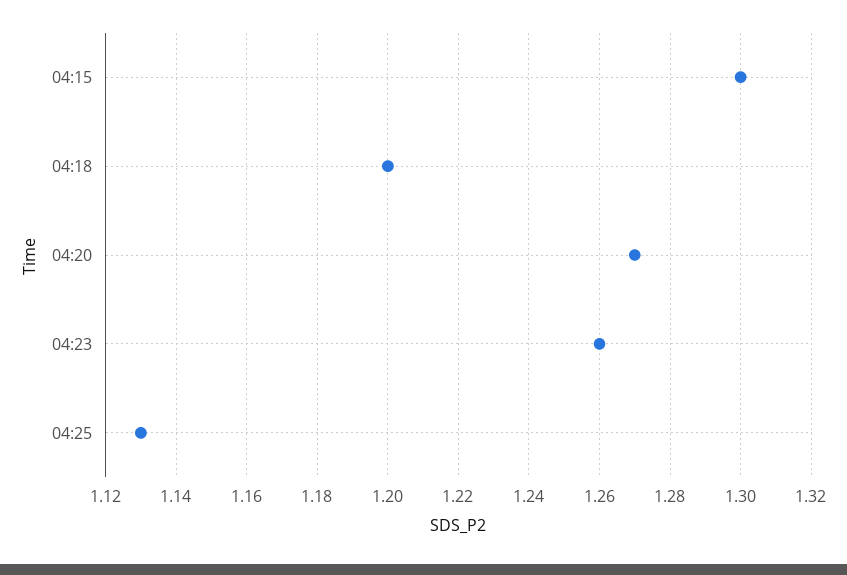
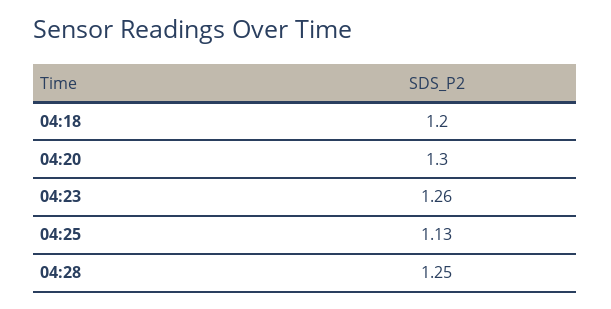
04:15: 1.3 -> none
04:20: 1.27 -> 1.3
04:28: none -> 1.25

